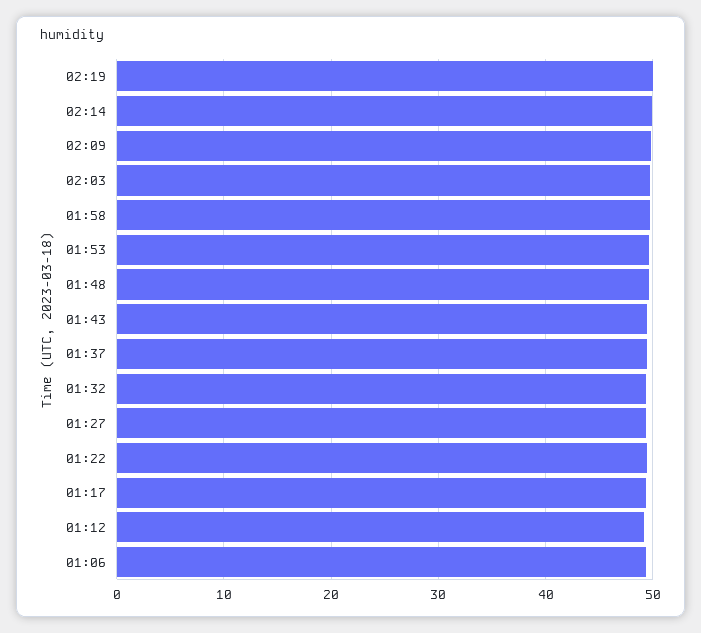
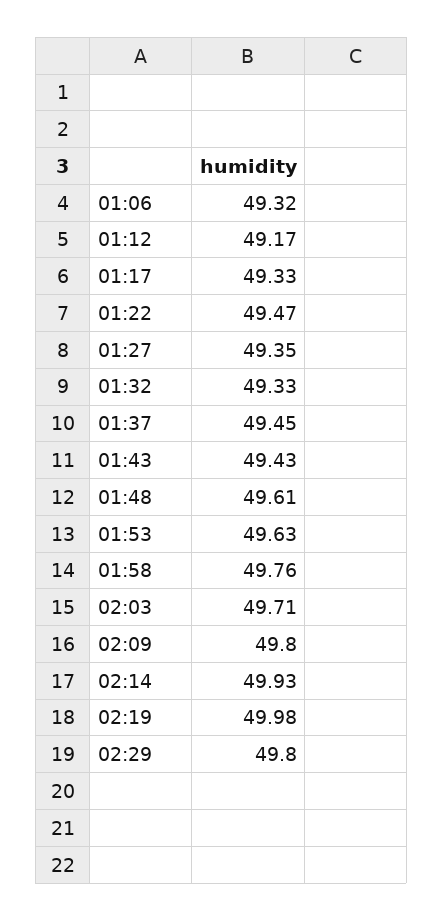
02:29: none -> 49.8

